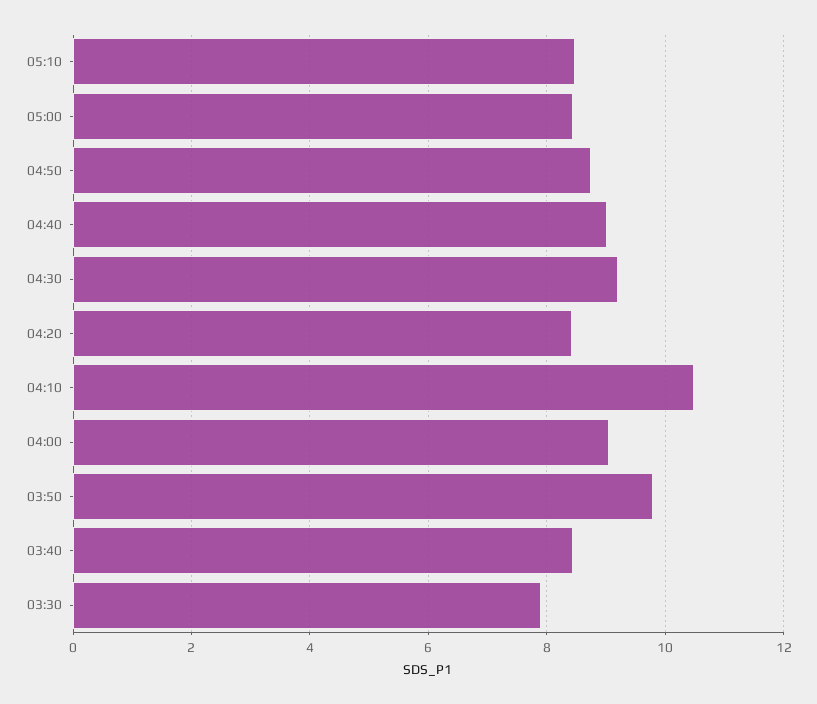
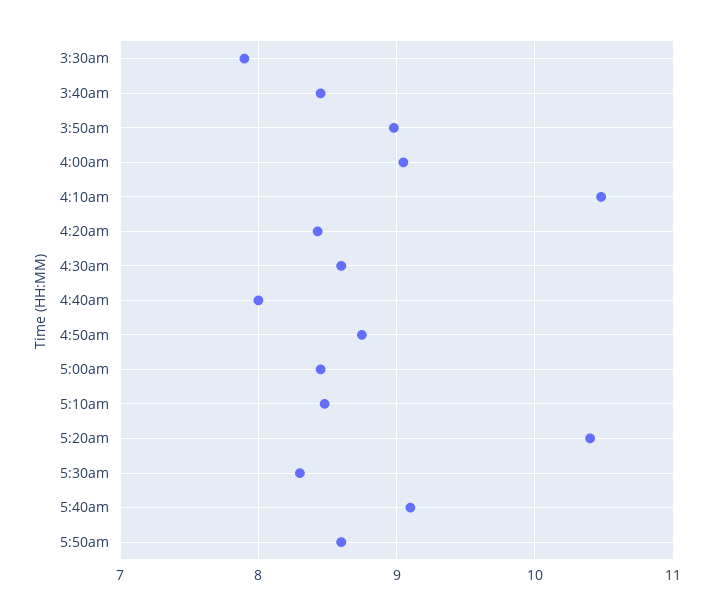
04:40: 9 -> 8
04:30: 9.2 -> 8.6
03:50: 9.8 -> 9
5:20am: none -> 10.4
5:30am: none -> 8.3
5:40am: none -> 9.1
5:50am: none -> 8.6

